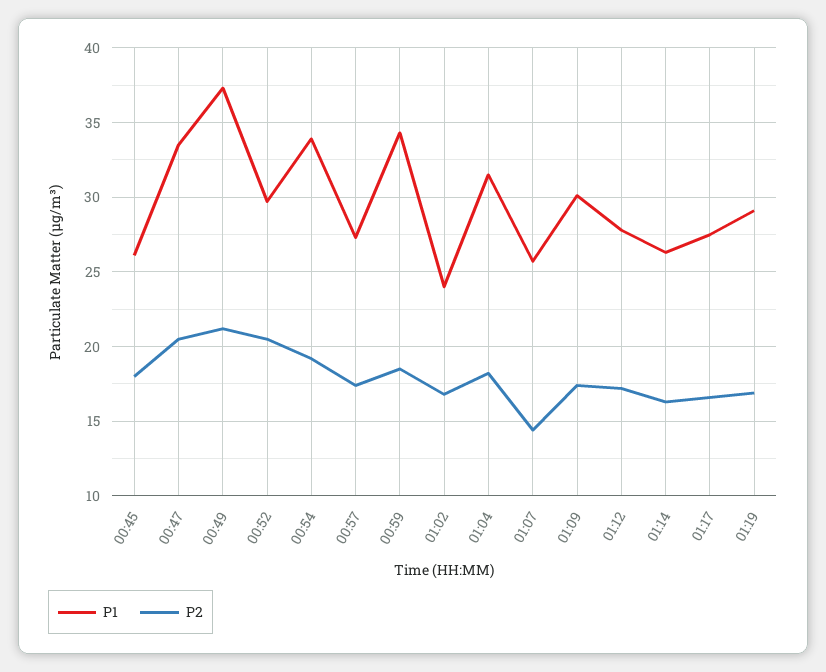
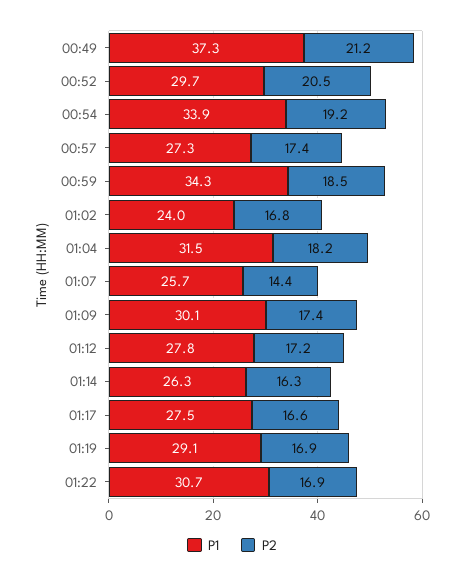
P1, 00:45: 26 -> none
P2, 00:45: 18 -> none
P1, 00:47: 33.5 -> none
P2, 00:47: 20.5 -> none
P1, 01:22: none -> 30.7
P2, 01:22: none -> 16.9

